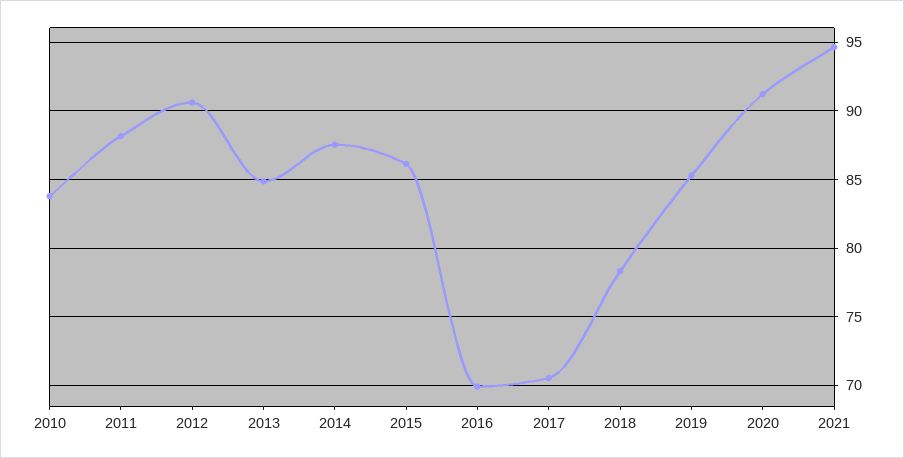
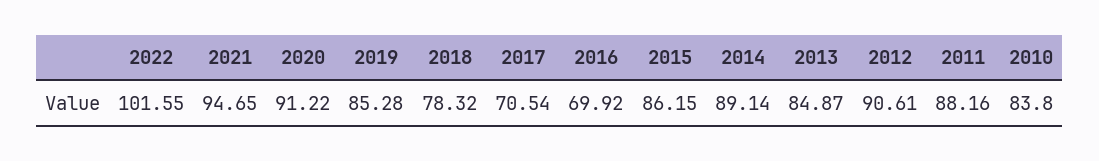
2014: 87.5 -> 89.14
2022: none -> 101.55

